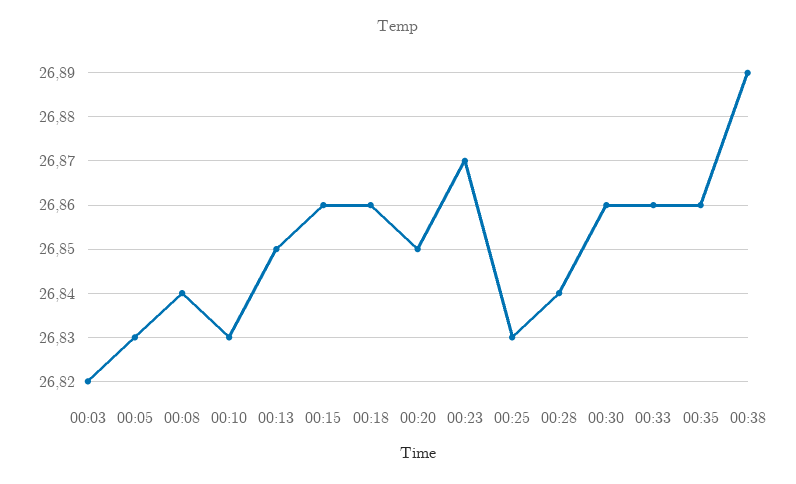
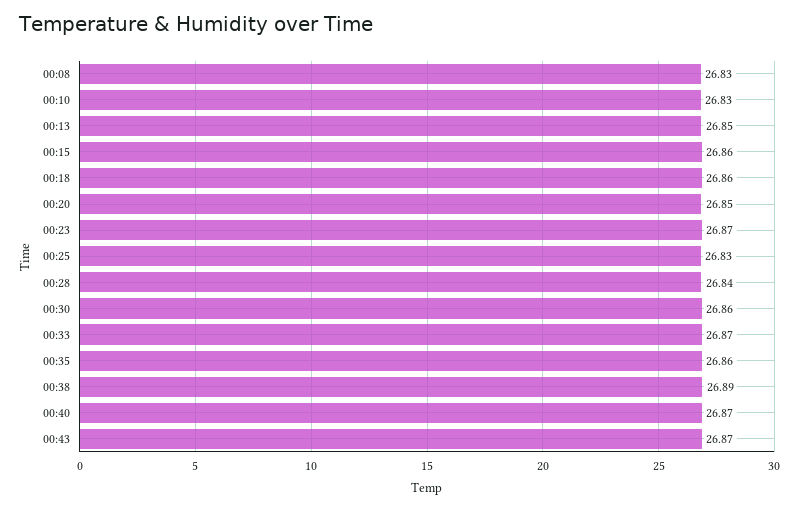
00:03: 26.82 -> none
00:05: 26.83 -> none
00:08: 26.84 -> 26.83
00:33: 26.86 -> 26.87
00:40: none -> 26.87
00:43: none -> 26.87

